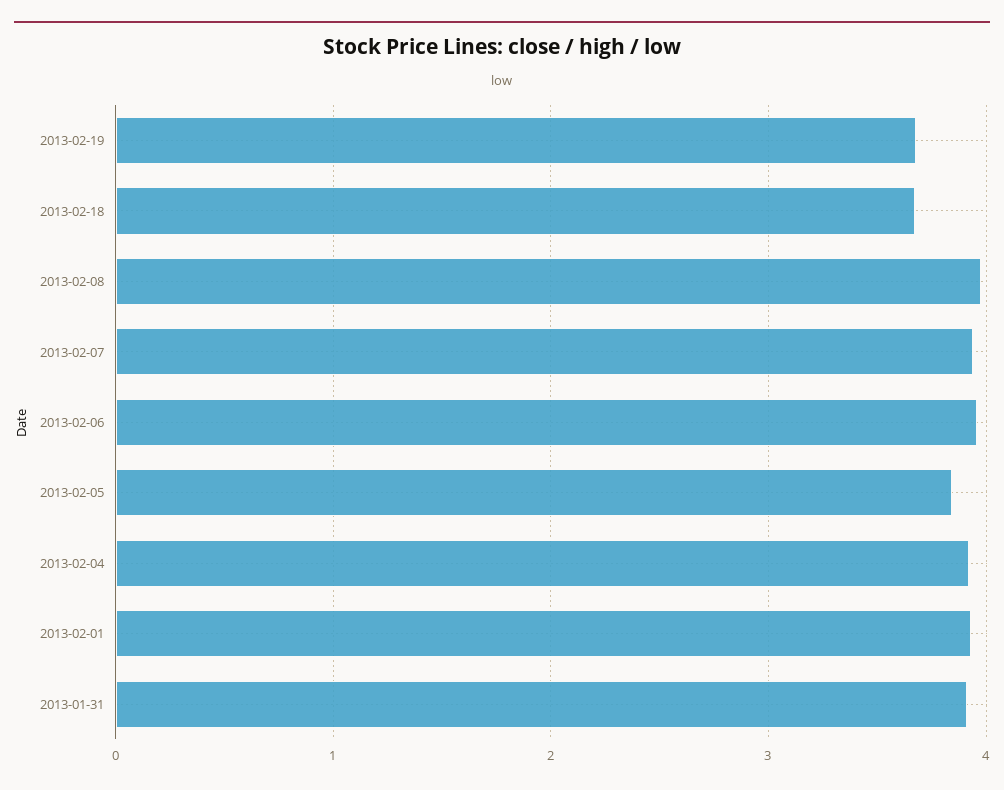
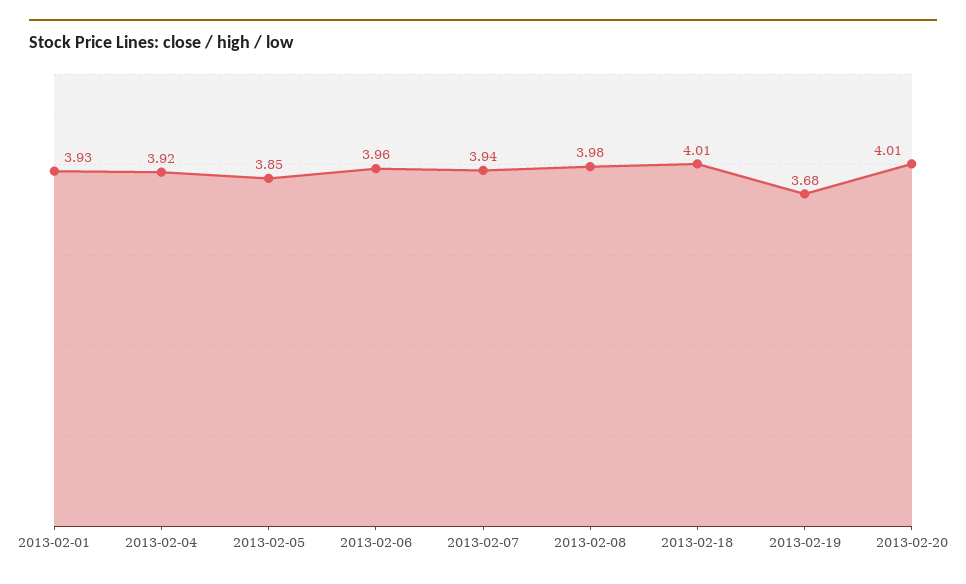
2013-02-18: 3.7 -> 4.01
2013-01-31: 3.9 -> none
2013-02-20: none -> 4.01

